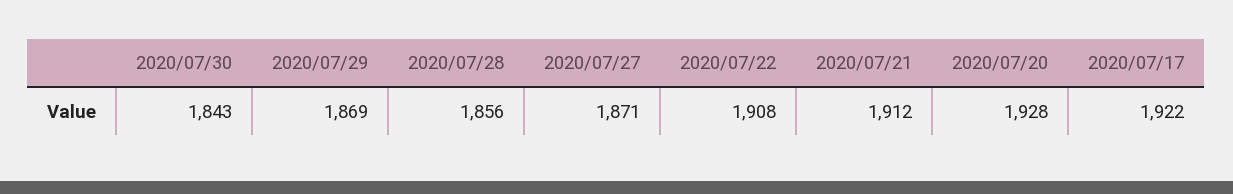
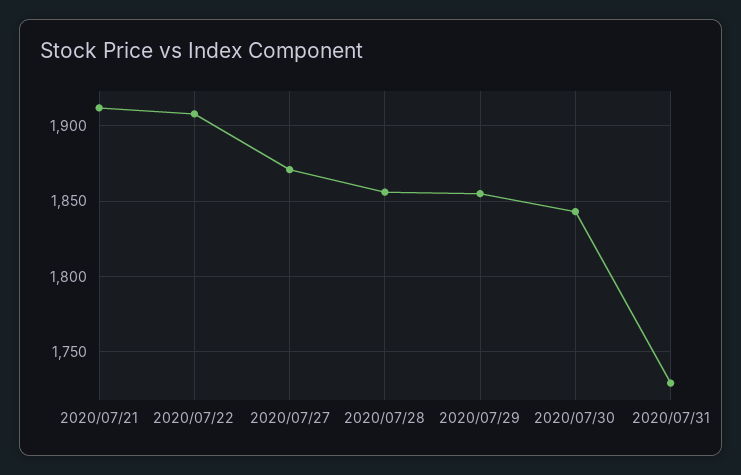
2020/07/29: 1869 -> 1855
2020/07/20: 1928 -> none
2020/07/17: 1922 -> none
2020/07/31: none -> 1730

